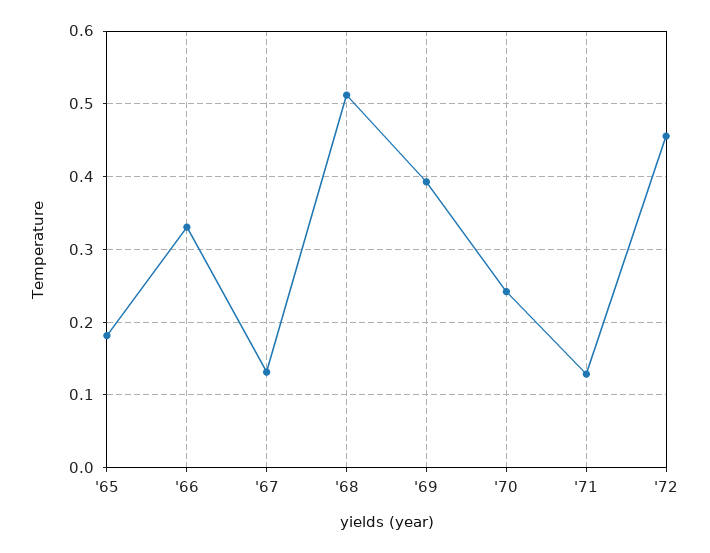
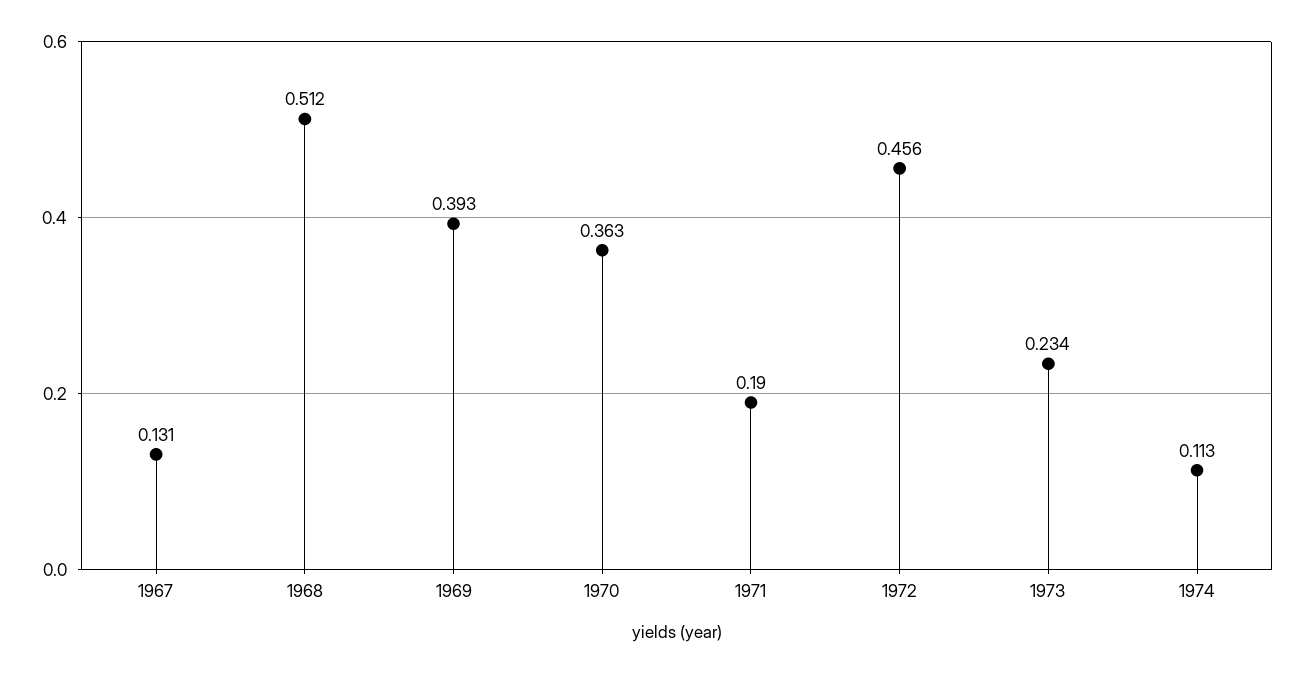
'65: 0.18 -> none
'66: 0.33 -> none
'70: 0.24 -> 0.363
'71: 0.13 -> 0.19
1973: none -> 0.234
1974: none -> 0.113

